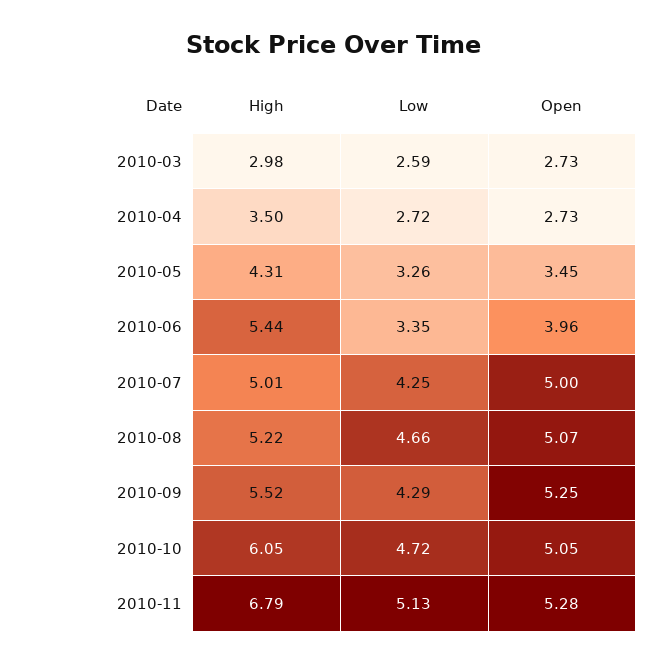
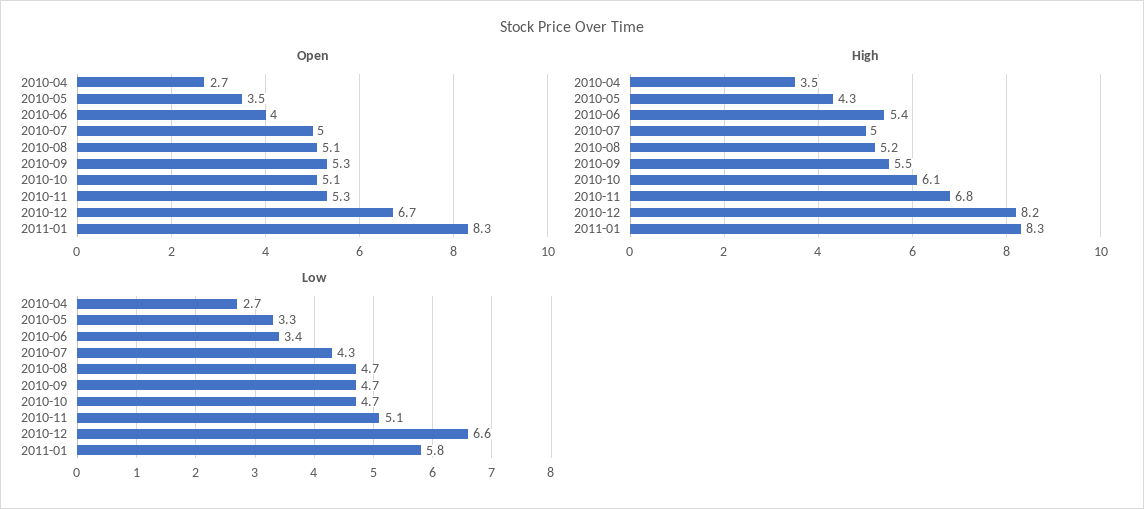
High, 2010-03: 2.98 -> none
Low, 2010-03: 2.59 -> none
Open, 2010-03: 2.73 -> none
Low, 2010-09: 4.29 -> 4.7
Open, 2010-12: none -> 6.7
Open, 2011-01: none -> 8.3
High, 2010-12: none -> 8.2
High, 2011-01: none -> 8.3
Low, 2010-12: none -> 6.6
Low, 2011-01: none -> 5.8

